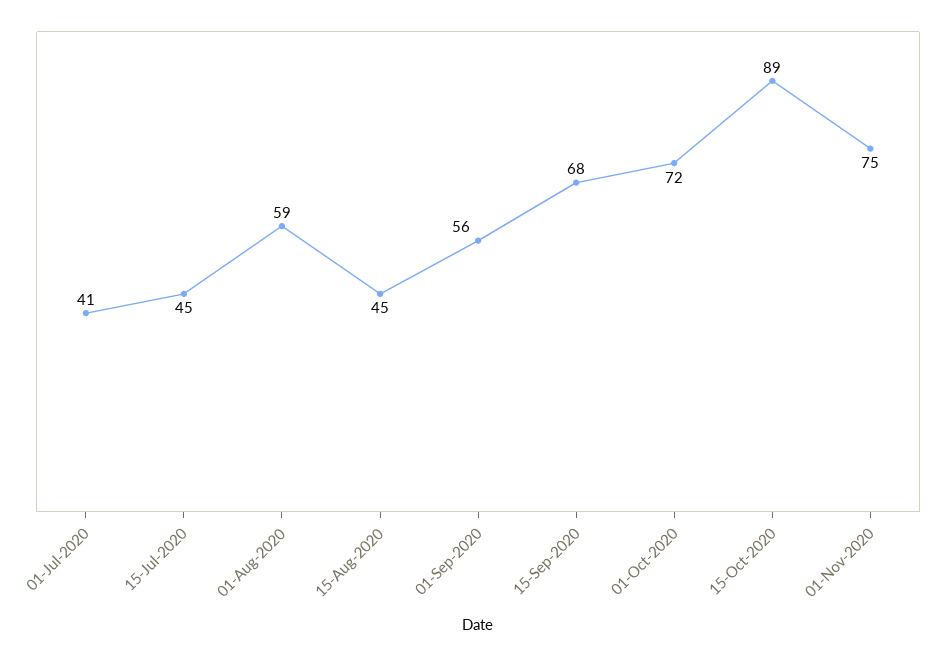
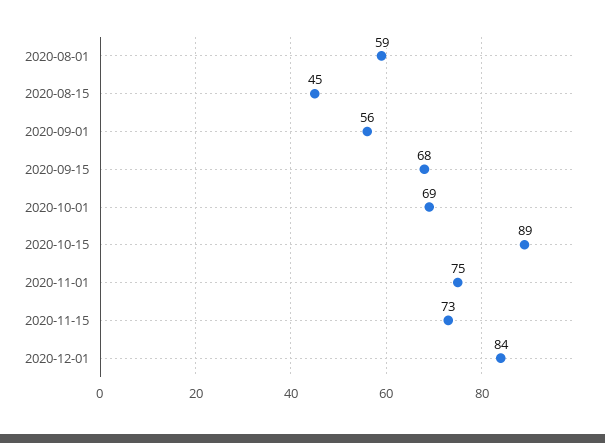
01-Jul-2020: 41 -> none
15-Jul-2020: 45 -> none
01-Oct-2020: 72 -> 69
2020-11-15: none -> 73
2020-12-01: none -> 84

